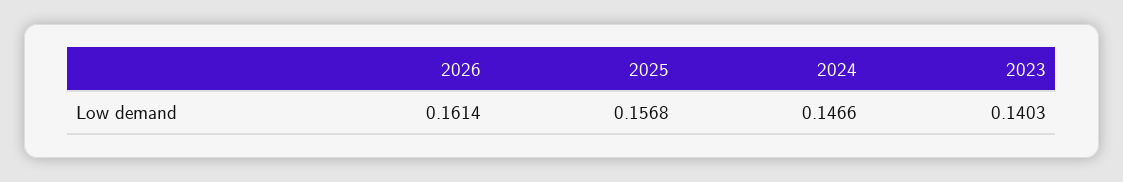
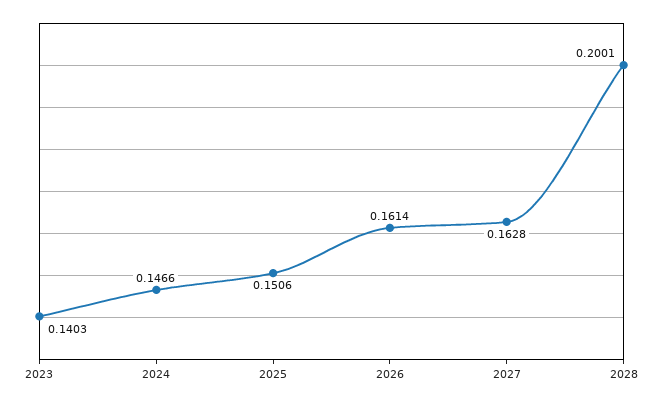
2025: 0.1568 -> 0.1506
2027: none -> 0.1628
2028: none -> 0.2001

